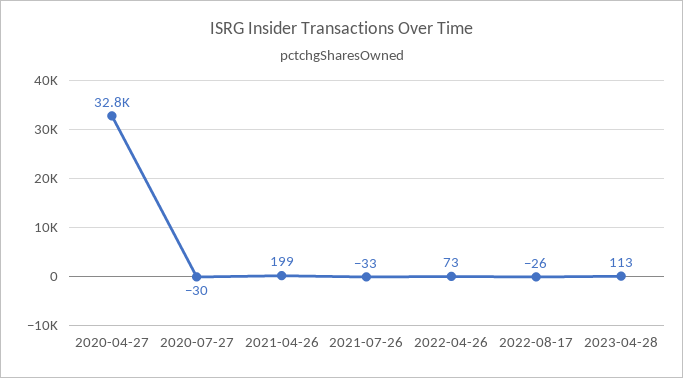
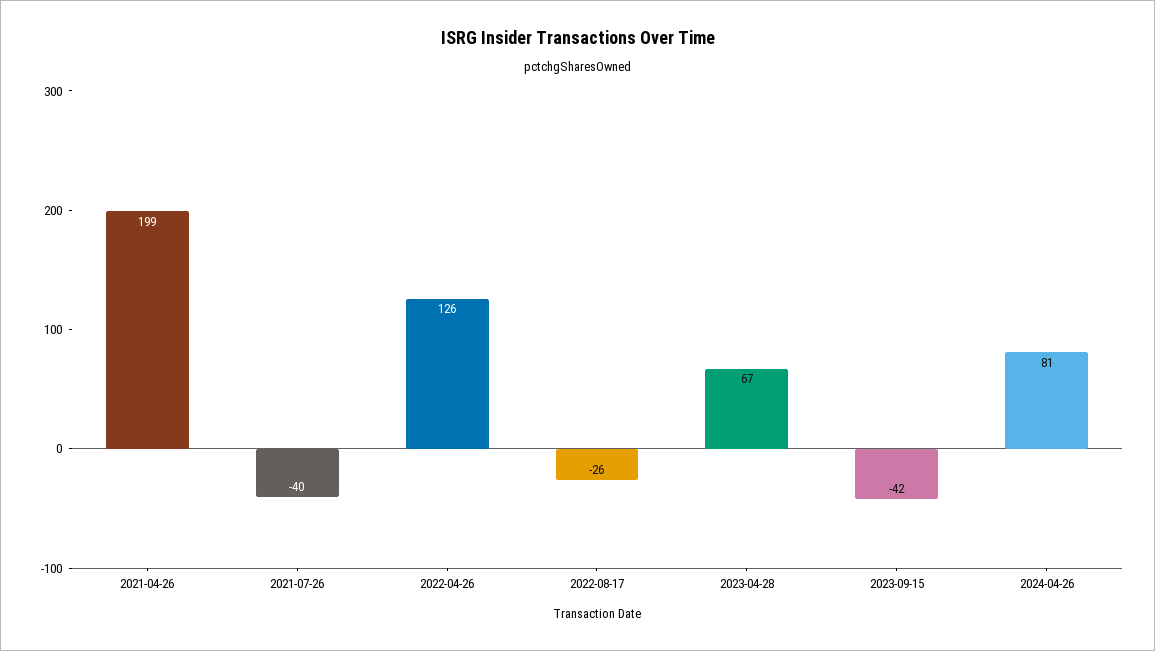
2020-04-27: 32800 -> none
2020-07-27: -30 -> none
2021-07-26: -33 -> -40
2022-04-26: 73 -> 126
2023-04-28: 113 -> 67
2023-09-15: none -> -42
2024-04-26: none -> 81

